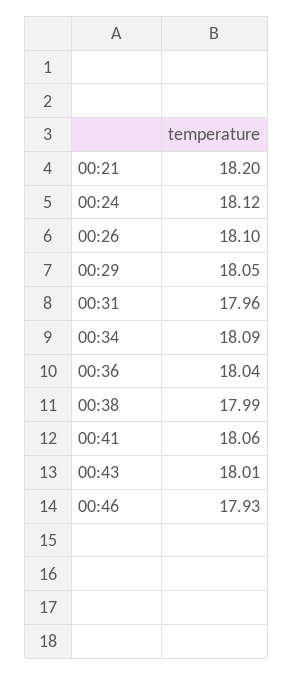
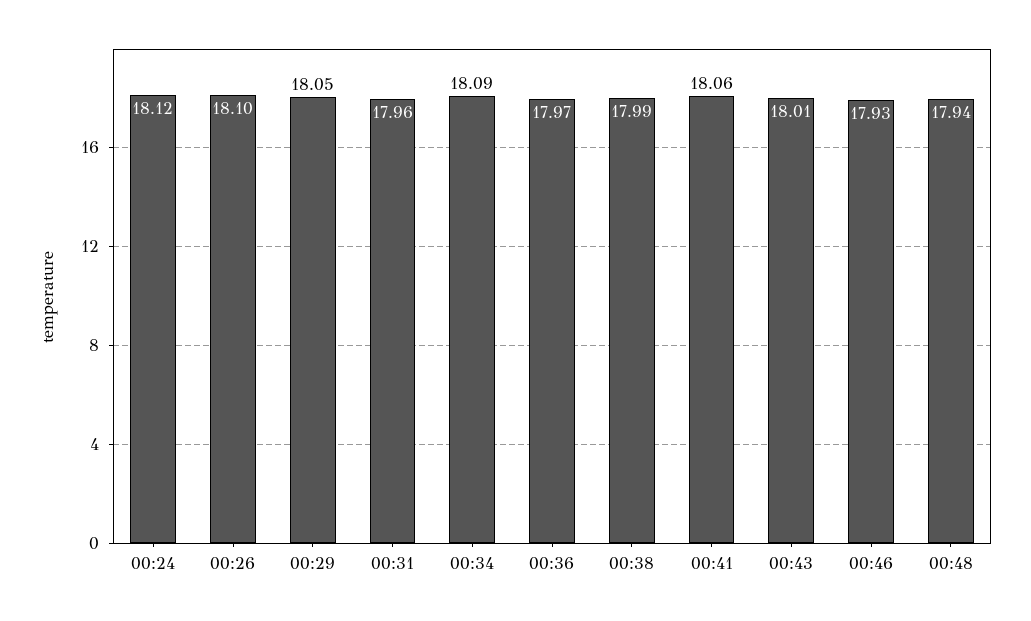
00:21: 18.2 -> none
00:36: 18.04 -> 17.97
00:48: none -> 17.94

